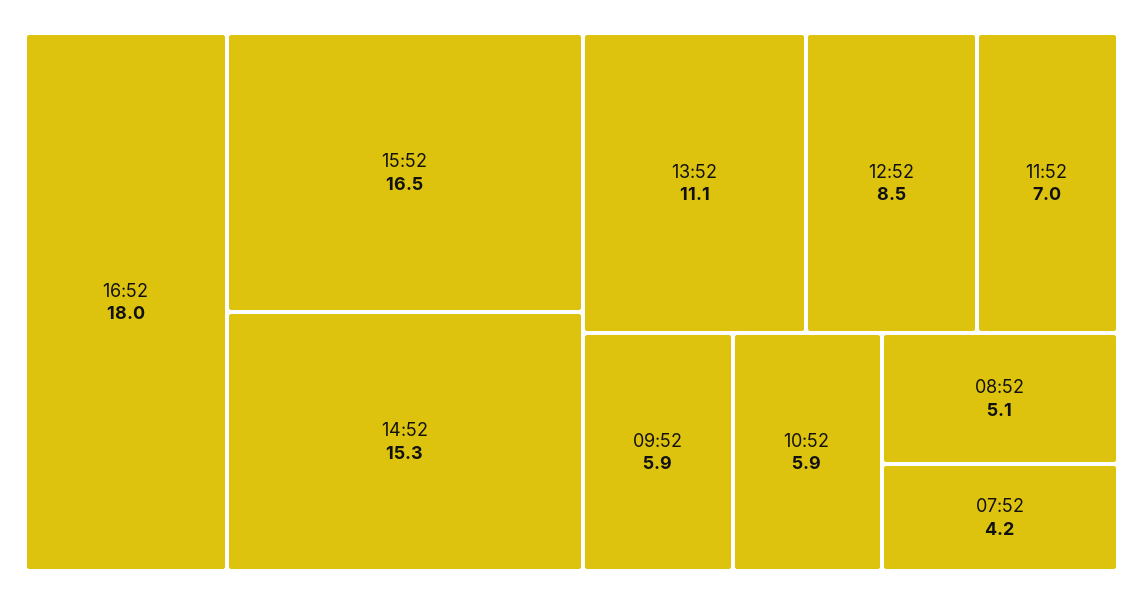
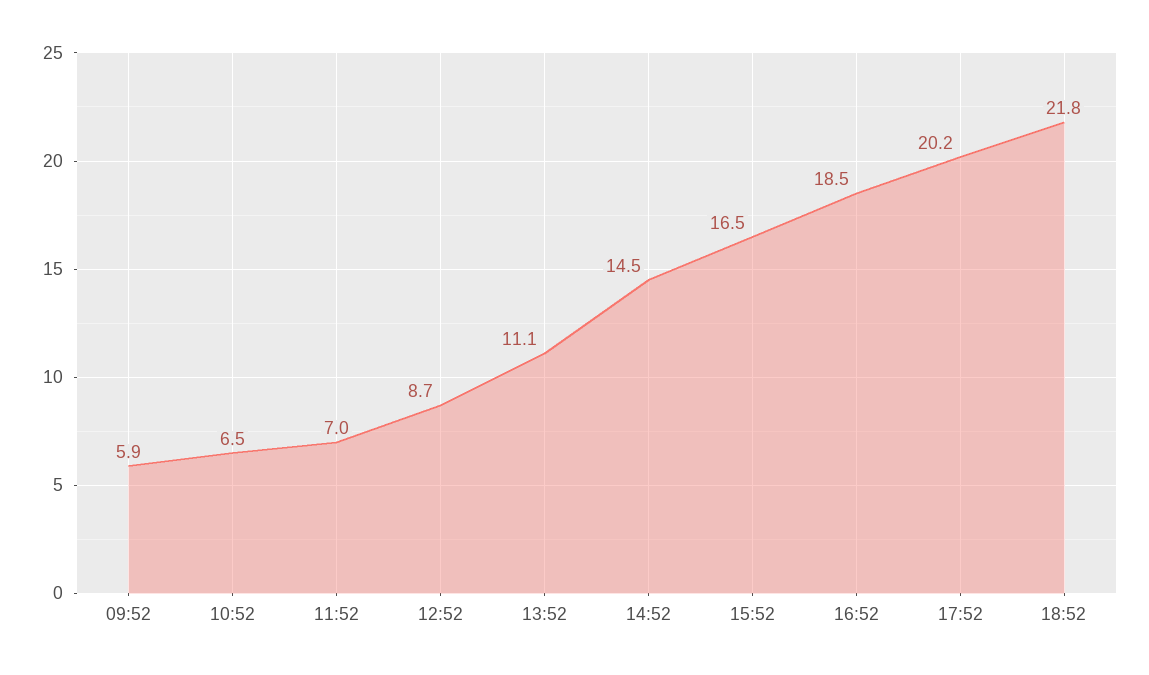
16:52: 18 -> 18.5
14:52: 15.3 -> 14.5
12:52: 8.5 -> 8.7
10:52: 5.9 -> 6.5
08:52: 5.1 -> none
07:52: 4.2 -> none
17:52: none -> 20.2
18:52: none -> 21.8

